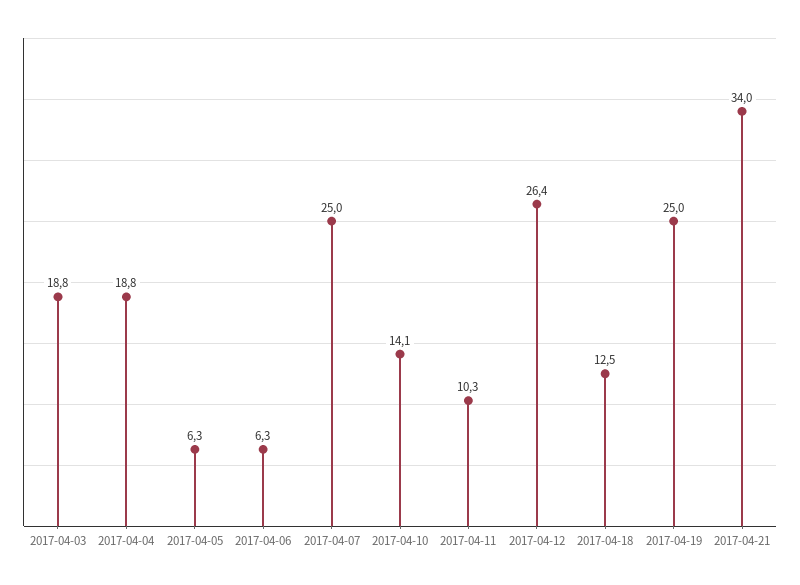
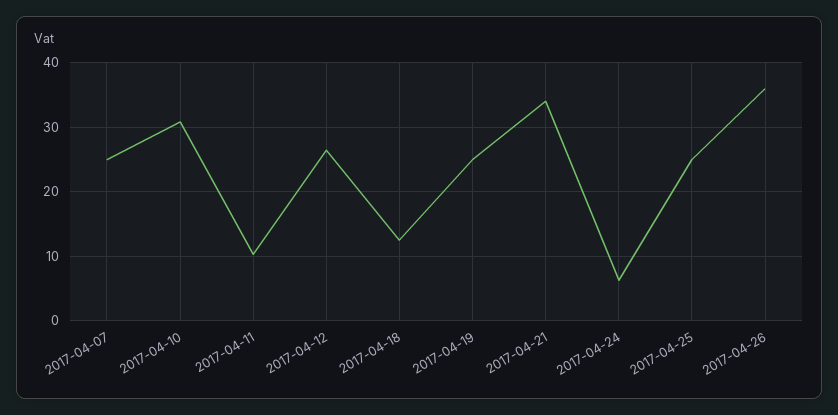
2017-04-03: 18.8 -> none
2017-04-04: 18.8 -> none
2017-04-05: 6.3 -> none
2017-04-06: 6.3 -> none
2017-04-10: 14.1 -> 31
2017-04-24: none -> 6
2017-04-25: none -> 25
2017-04-26: none -> 36

